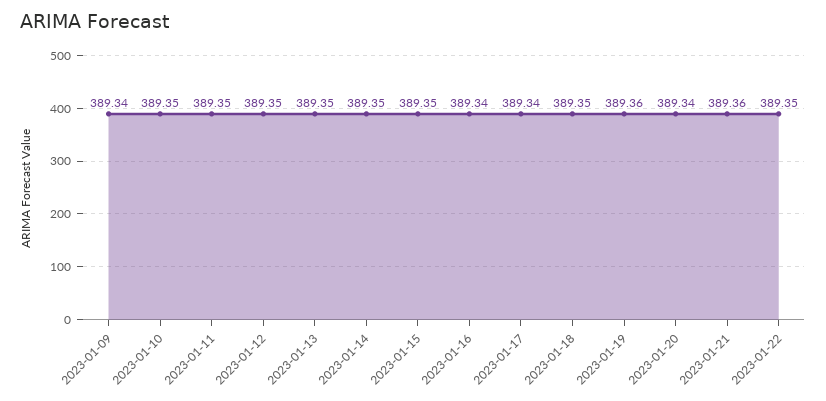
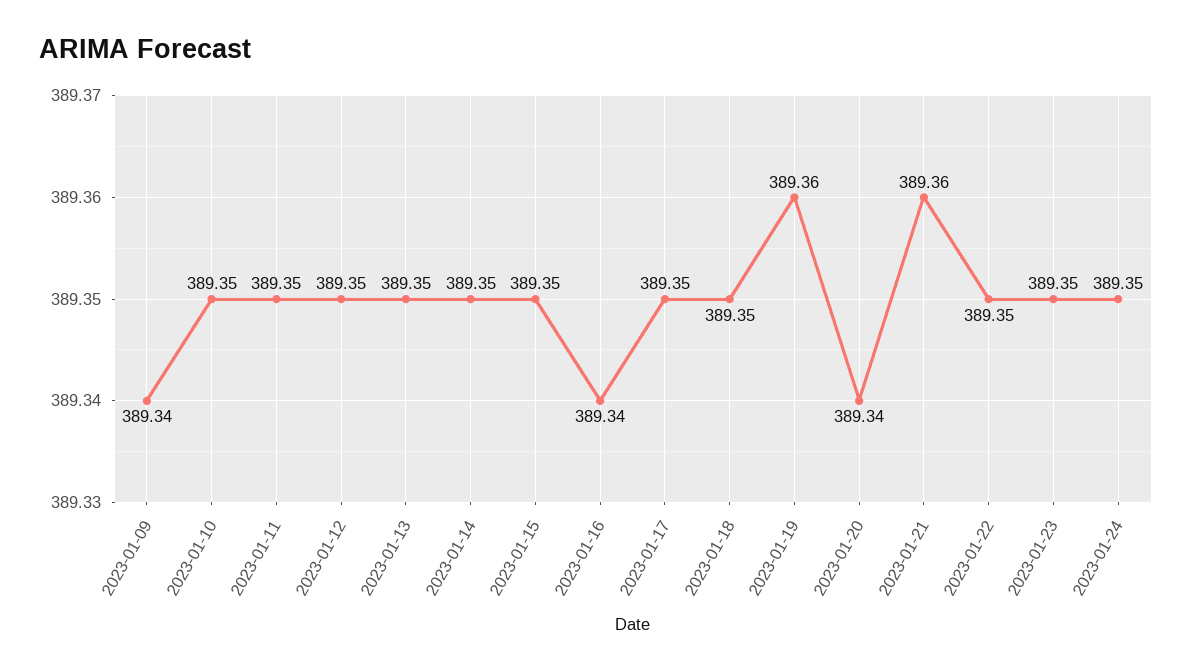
2023-01-17: 389.34 -> 389.35
2023-01-23: none -> 389.35
2023-01-24: none -> 389.35

